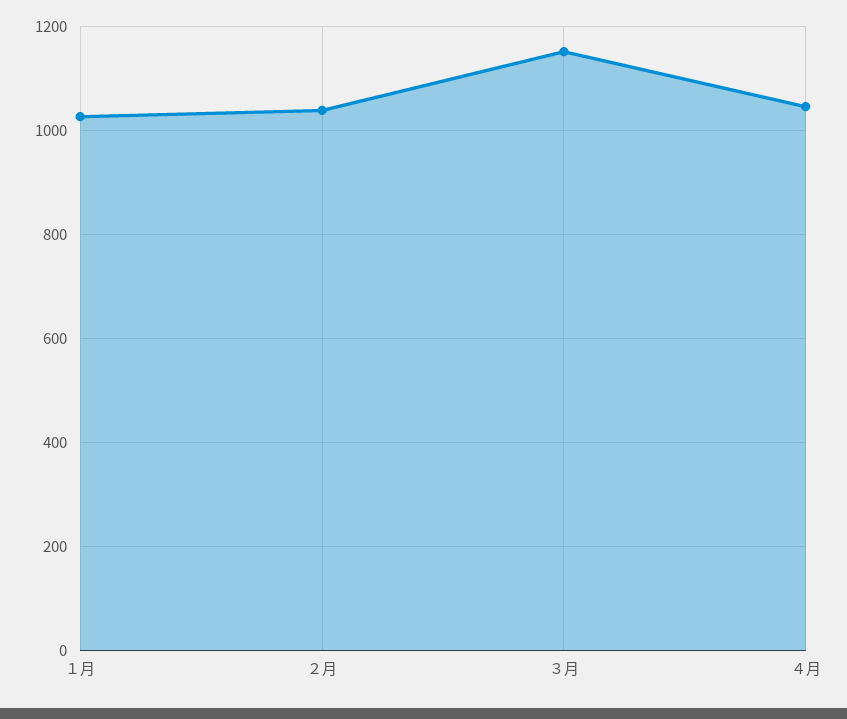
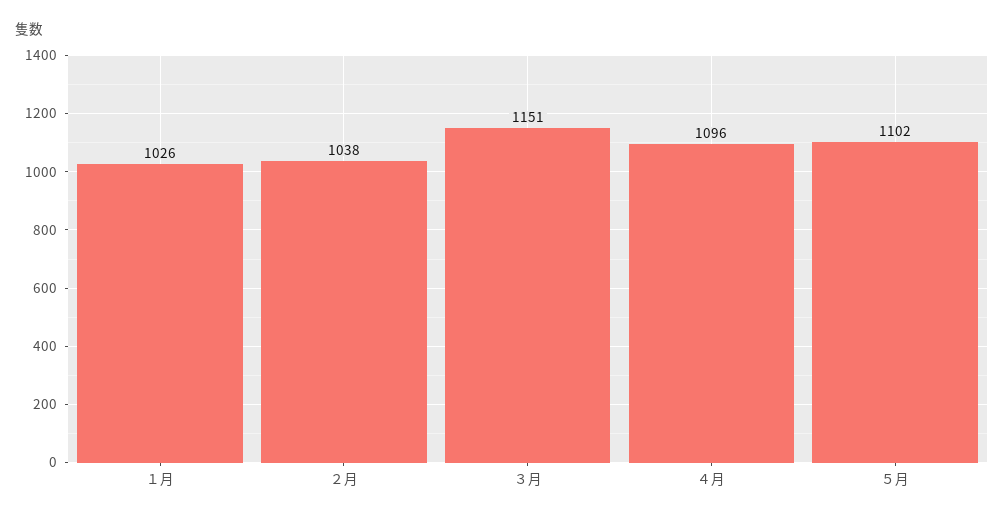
４月: 1040 -> 1096
５月: none -> 1102

